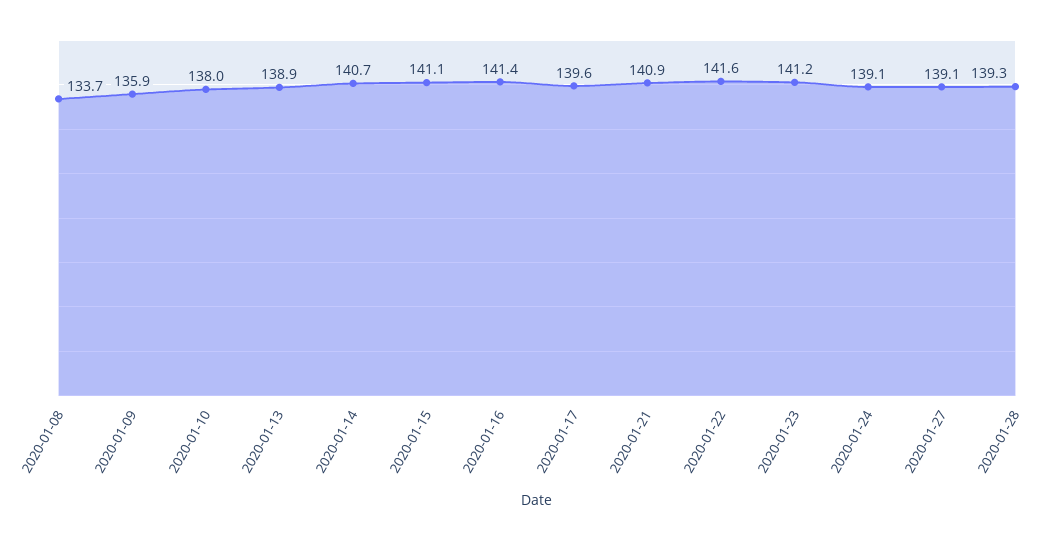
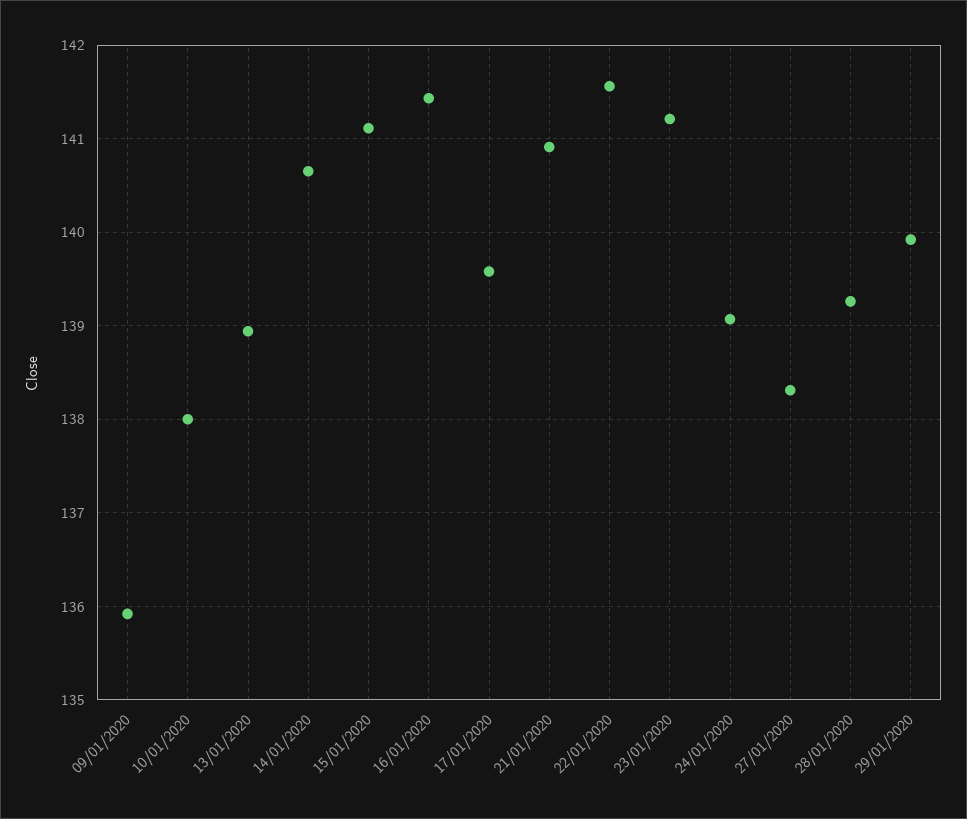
2020-01-08: 133.7 -> none
2020-01-27: 139.1 -> 138.3
29/01/2020: none -> 139.9

